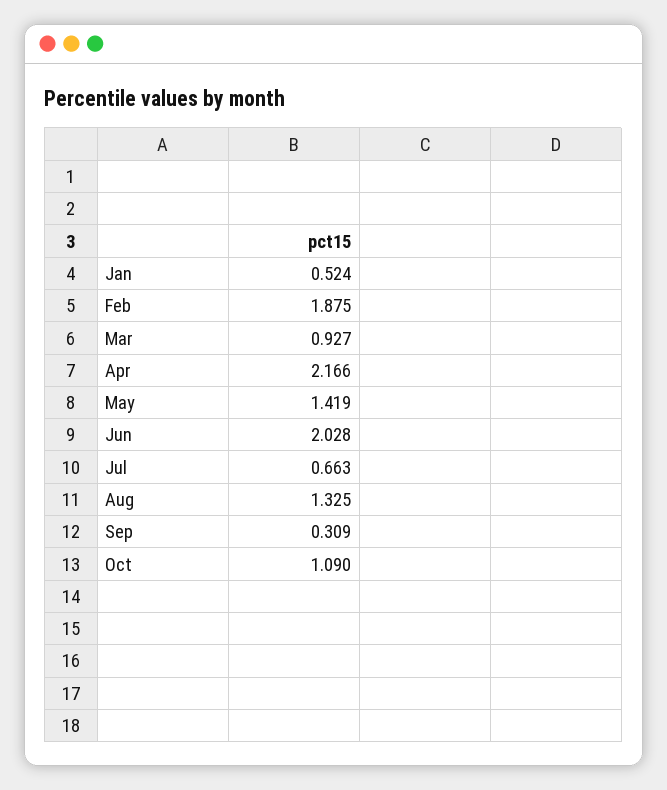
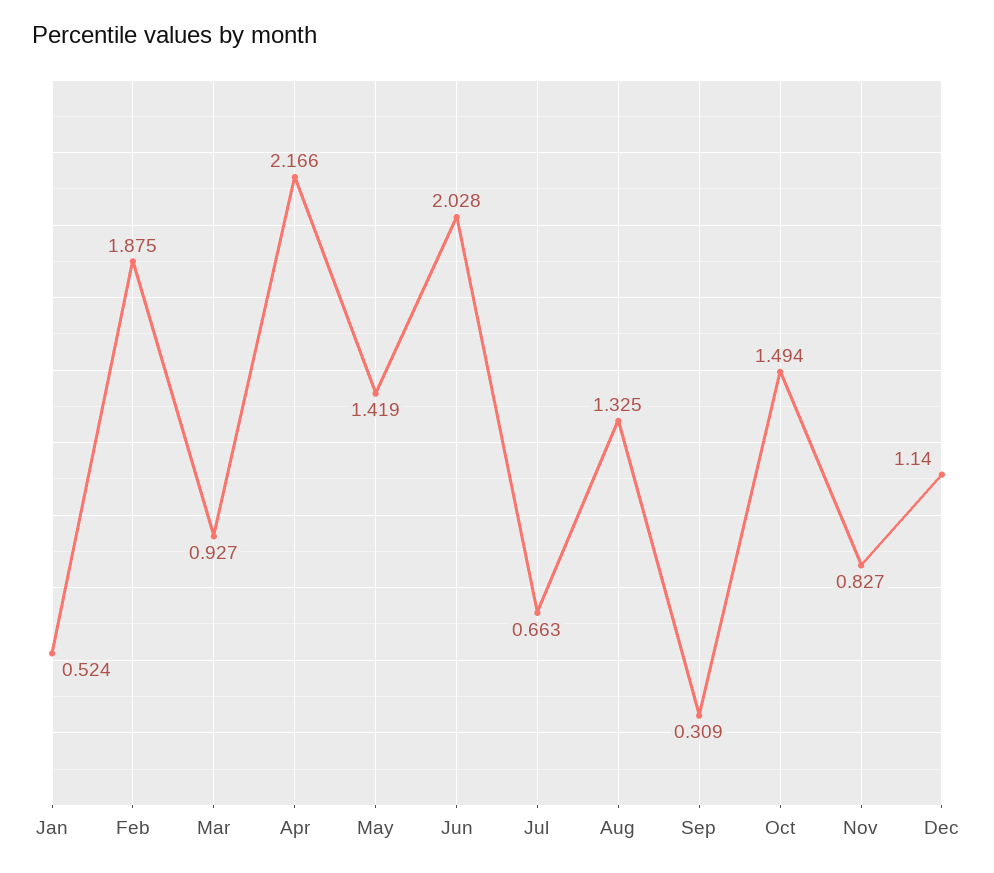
Oct: 1.09 -> 1.494
Nov: none -> 0.827
Dec: none -> 1.14

